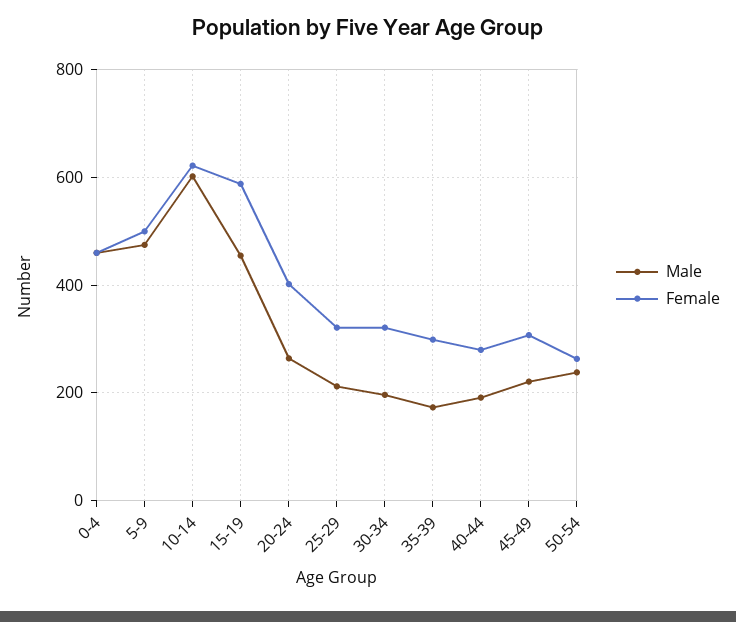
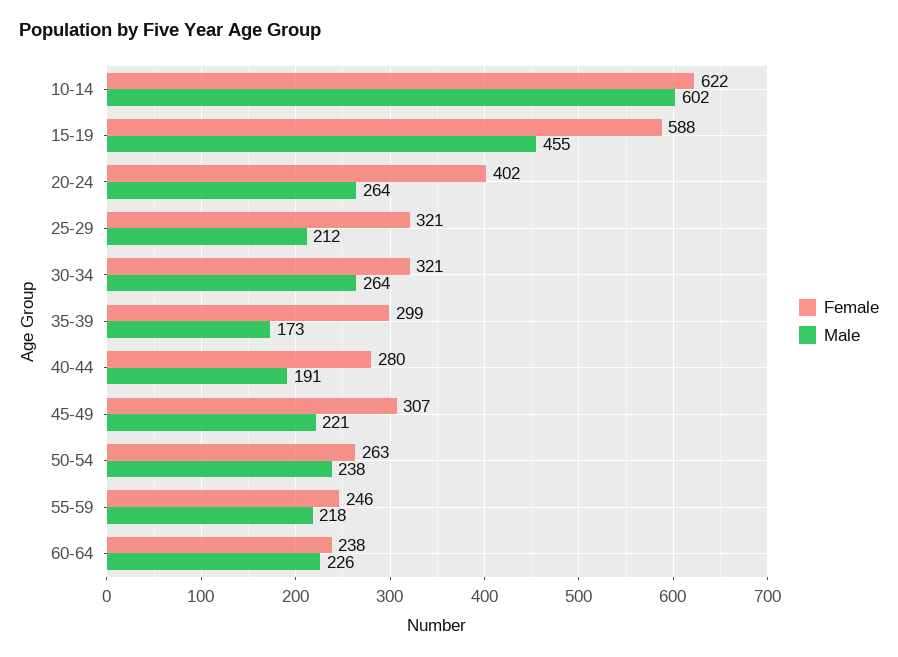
Male, 0-4: 460 -> none
Female, 0-4: 460 -> none
Male, 5-9: 480 -> none
Female, 5-9: 500 -> none
Male, 30-34: 200 -> 264
Female, 55-59: none -> 246
Male, 55-59: none -> 218
Female, 60-64: none -> 238
Male, 60-64: none -> 226

